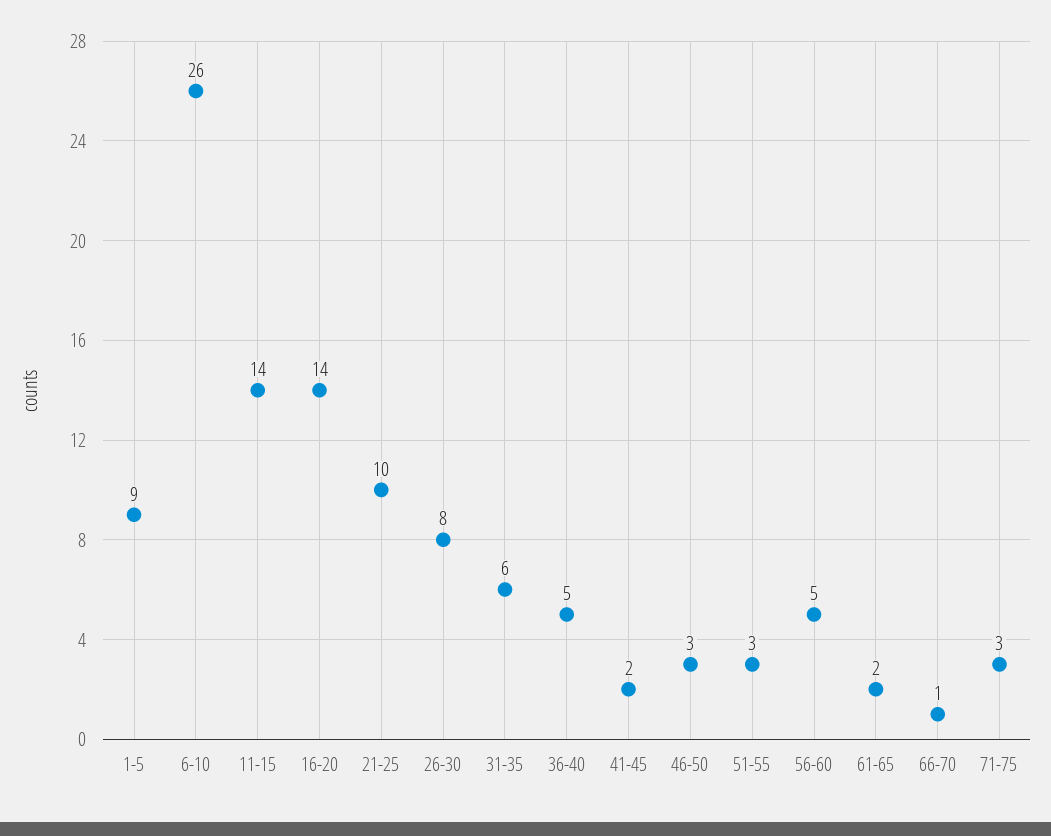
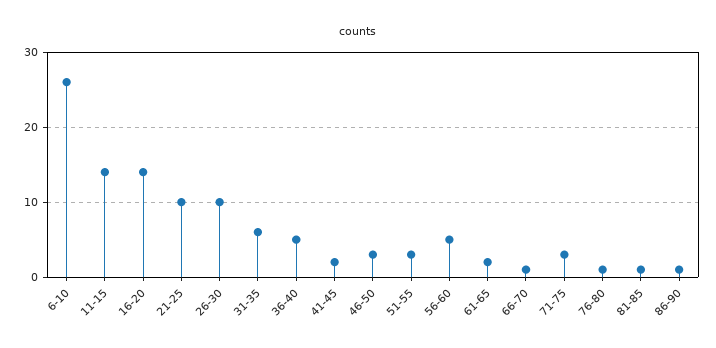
1-5: 9 -> none
26-30: 8 -> 10
76-80: none -> 1
81-85: none -> 1
86-90: none -> 1

